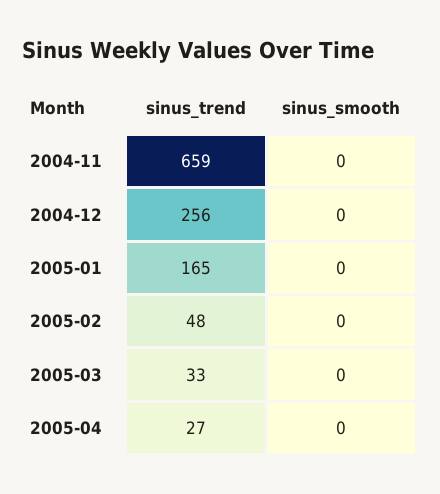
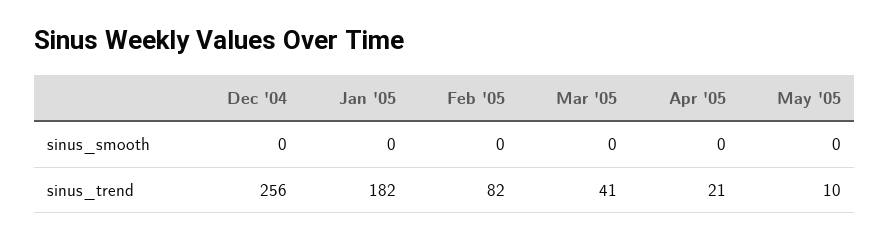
sinus_trend, 2004-11: 659 -> none
sinus_smooth, 2004-11: 0 -> none
sinus_trend, 2005-01: 165 -> 182
sinus_trend, 2005-02: 48 -> 82
sinus_trend, 2005-03: 33 -> 41
sinus_trend, 2005-04: 27 -> 21
sinus_smooth, May '05: none -> 0
sinus_trend, May '05: none -> 10

